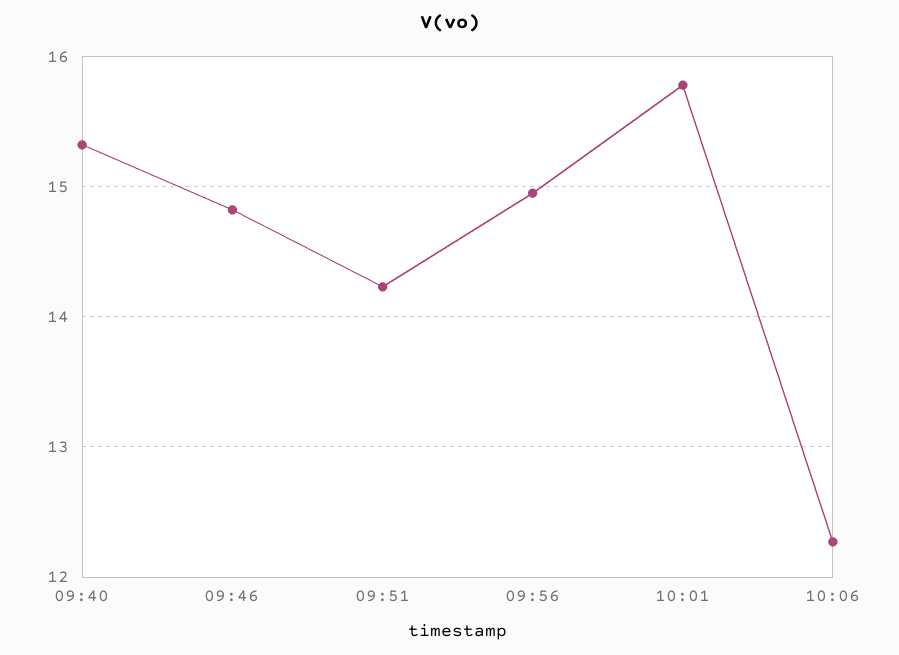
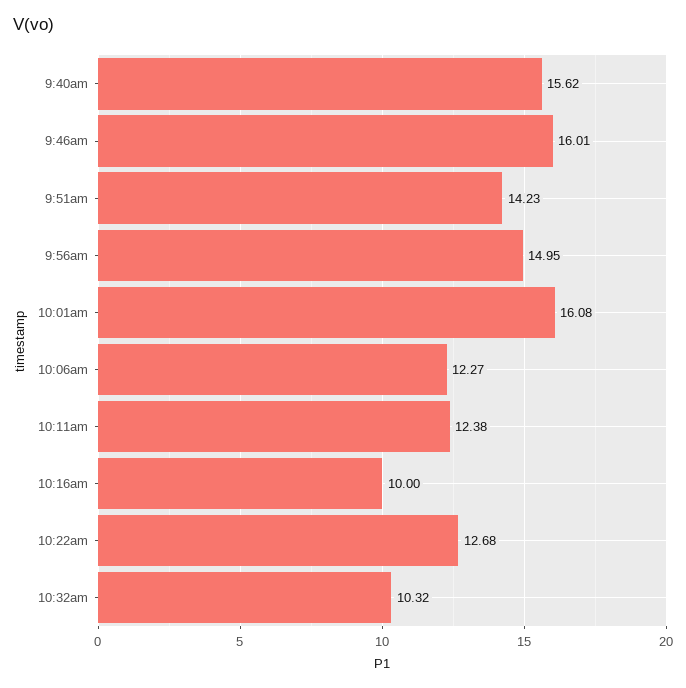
09:40: 15.3 -> 15.62
09:46: 14.8 -> 16.01
10:01: 15.8 -> 16.08
10:11am: none -> 12.38
10:16am: none -> 10
10:22am: none -> 12.68
10:32am: none -> 10.32

